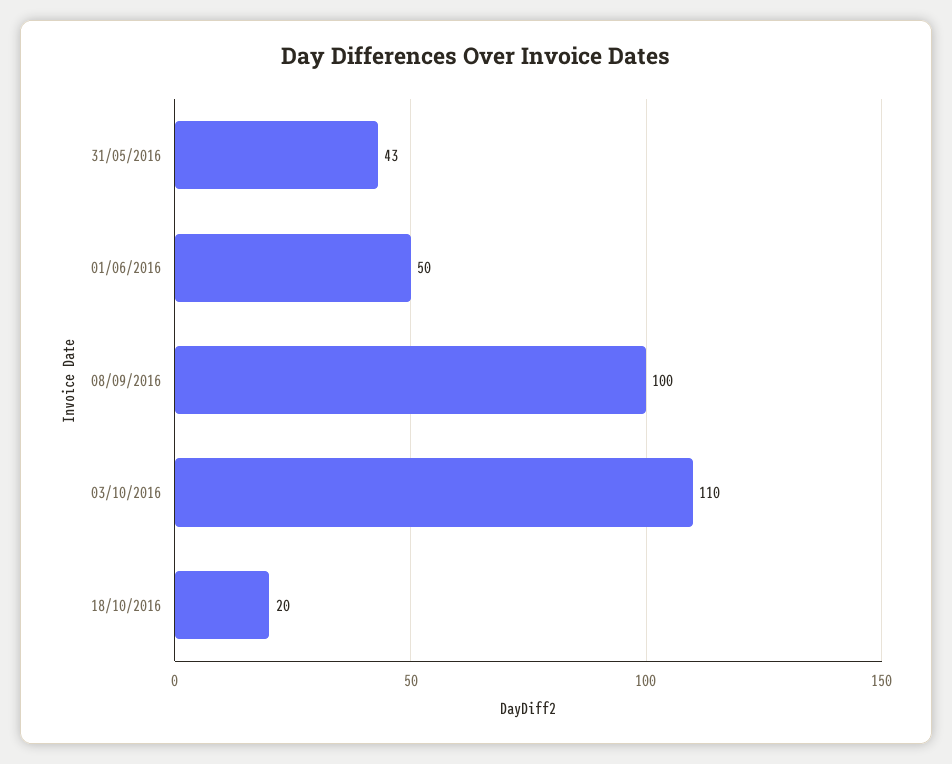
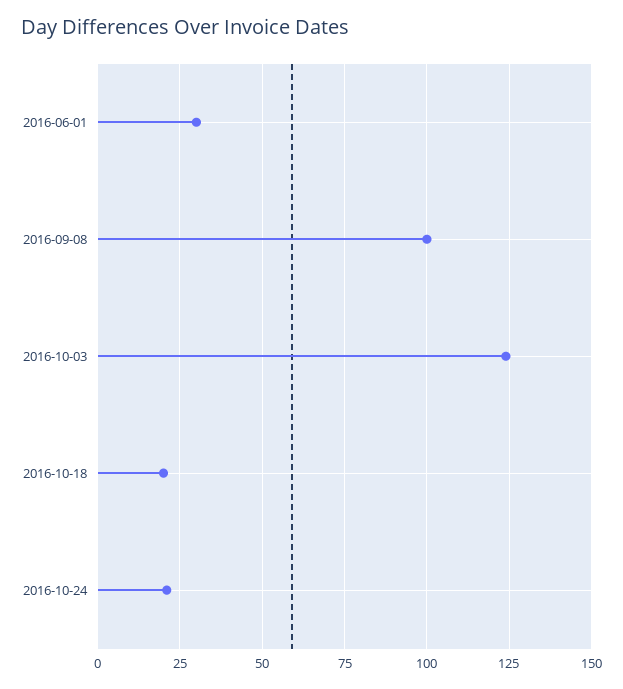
31/05/2016: 43 -> none
01/06/2016: 50 -> 30
03/10/2016: 110 -> 125
2016-10-24: none -> 20

